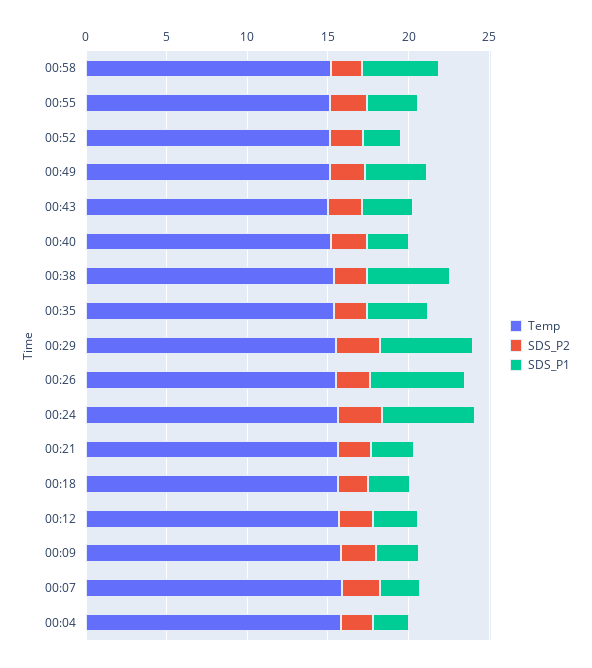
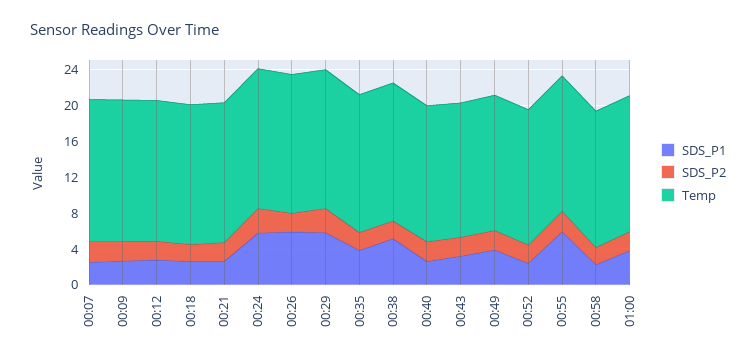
SDS_P1, 00:58: 5 -> 2
SDS_P1, 00:55: 3 -> 6
Temp, 00:04: 16 -> none
SDS_P2, 00:04: 2 -> none
SDS_P1, 00:04: 2 -> none
SDS_P1, 01:00: none -> 4
SDS_P2, 01:00: none -> 2
Temp, 01:00: none -> 15

